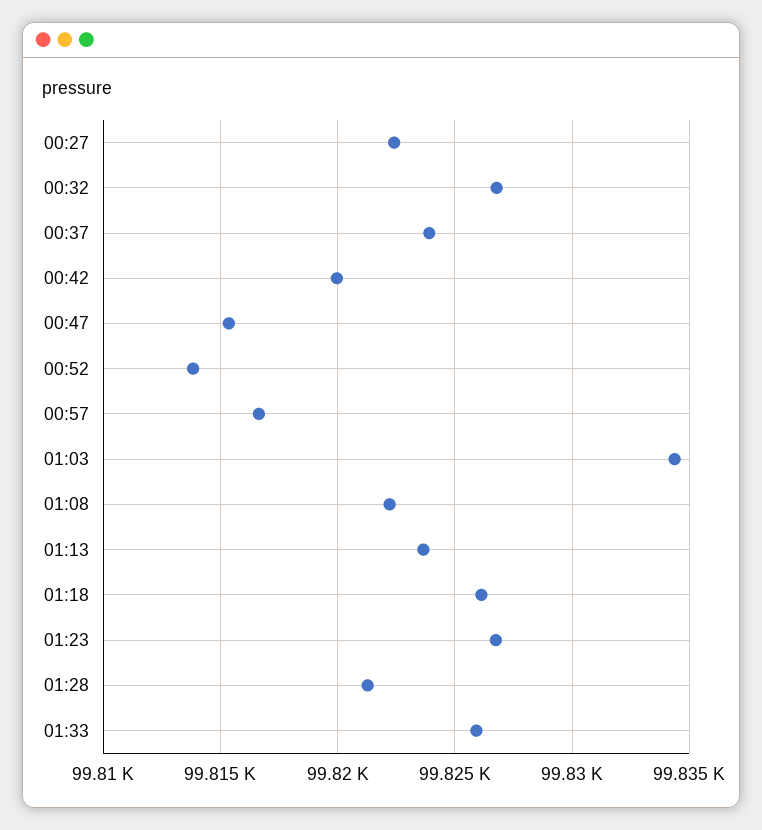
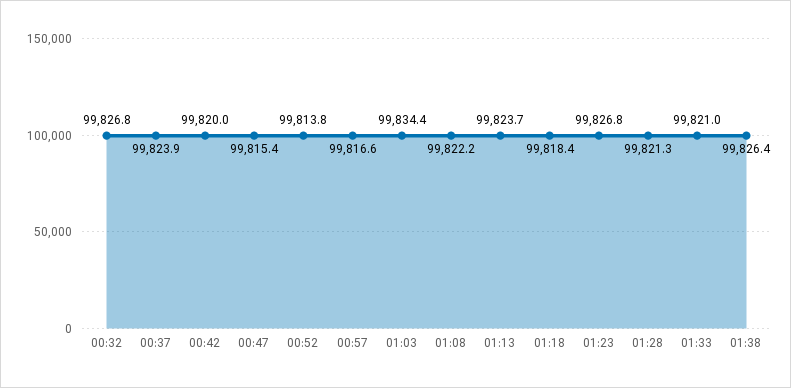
00:27: 99822.5 -> none
01:18: 99826 -> 99818.4
01:33: 99826 -> 99821
01:38: none -> 99826.4

